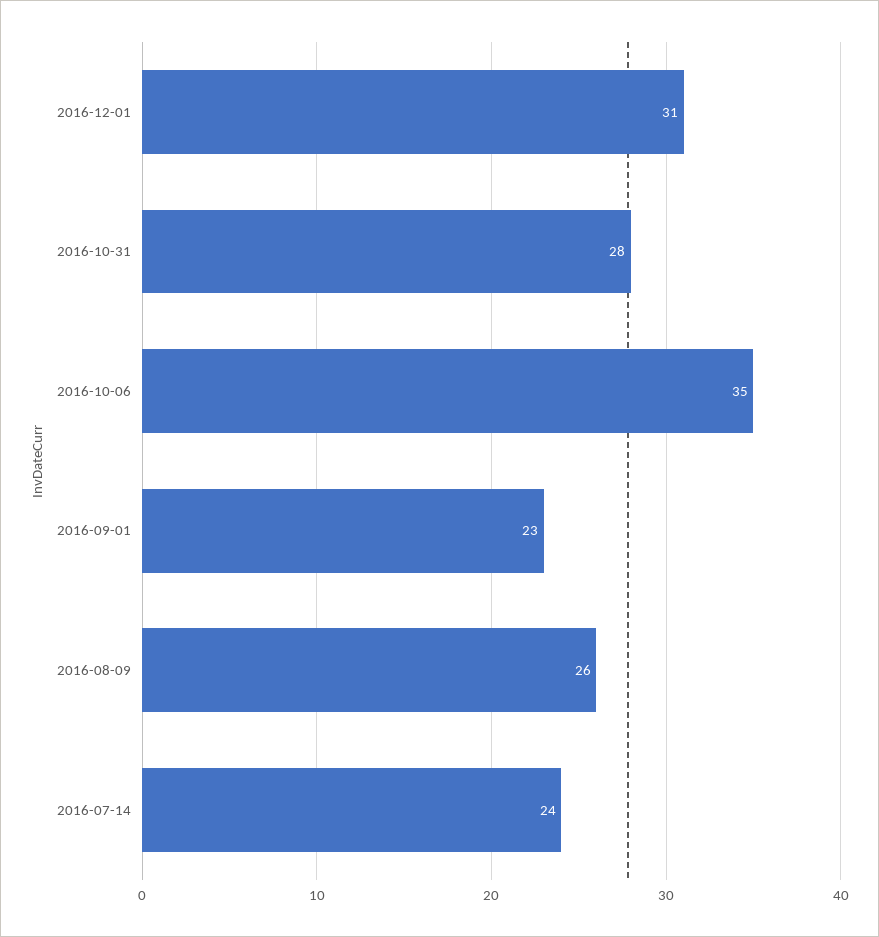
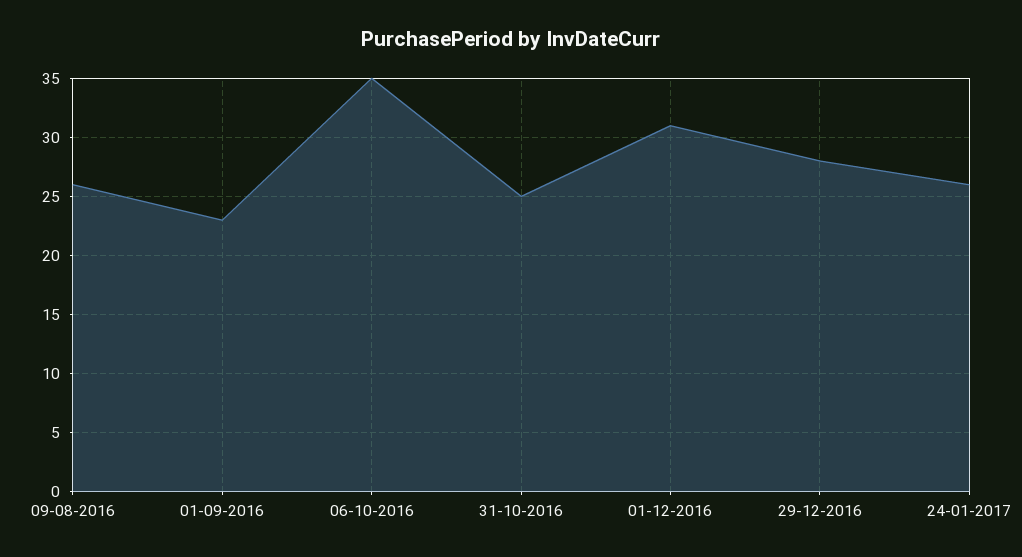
2016-10-31: 28 -> 25
2016-07-14: 24 -> none
29-12-2016: none -> 28
24-01-2017: none -> 26

